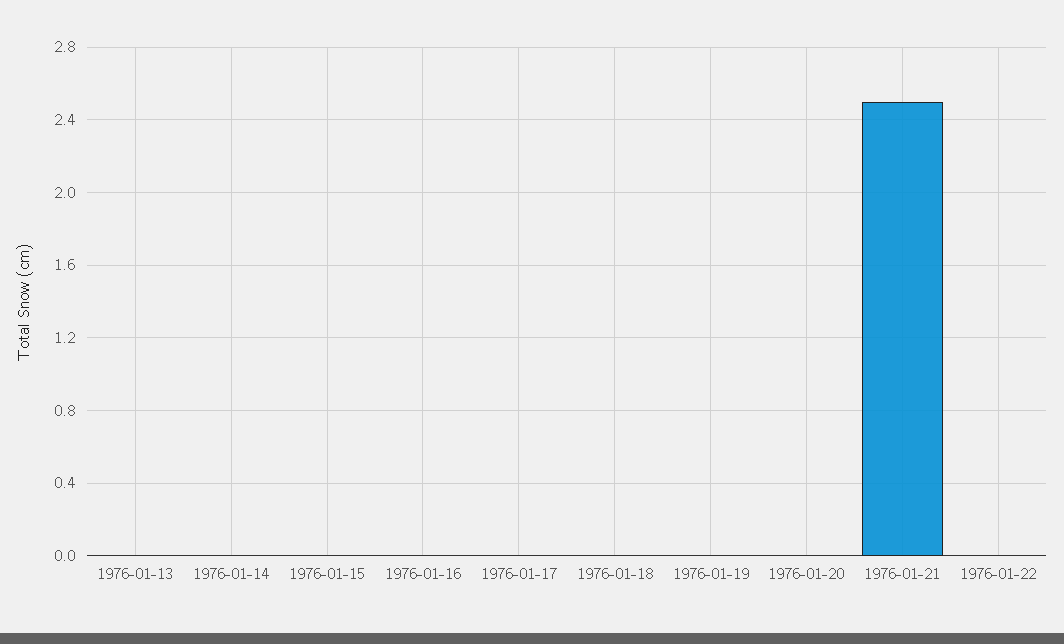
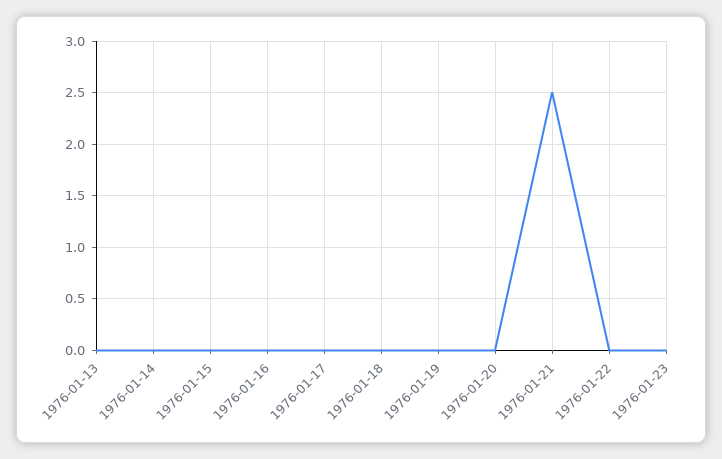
1976-01-23: none -> 0

